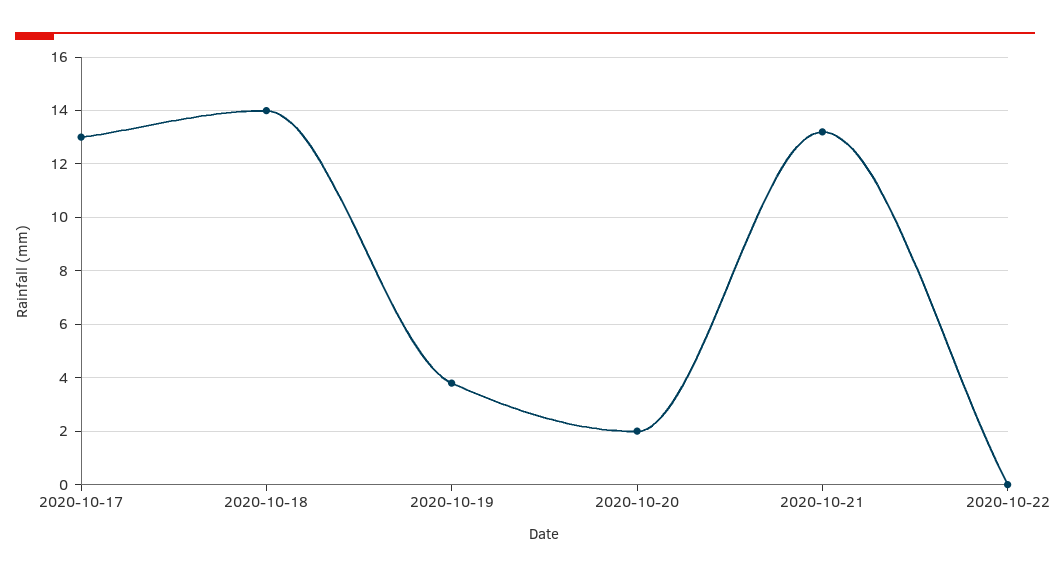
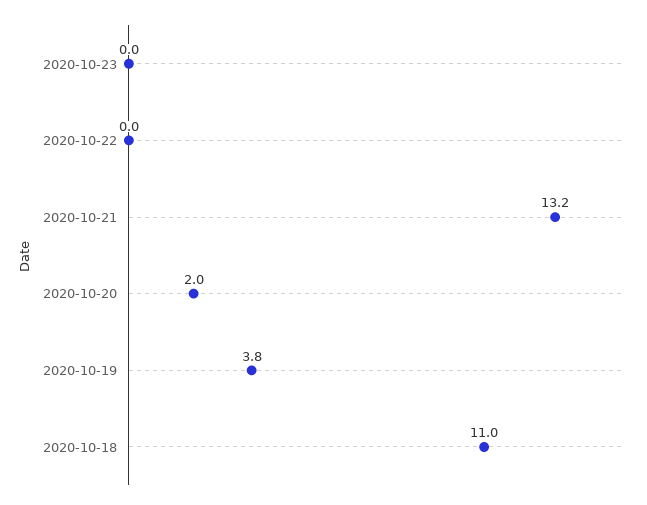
2020-10-17: 13 -> none
2020-10-18: 14 -> 11
2020-10-23: none -> 0

